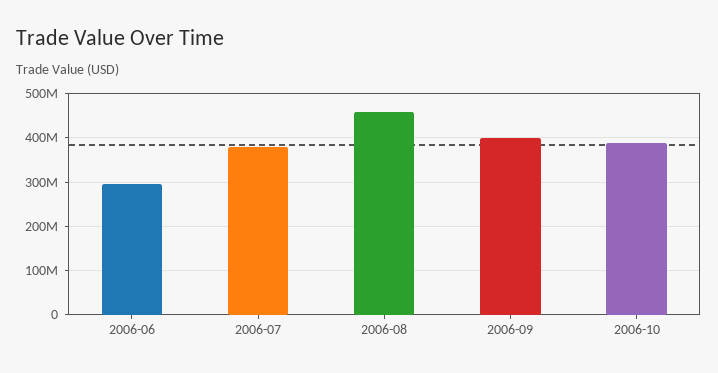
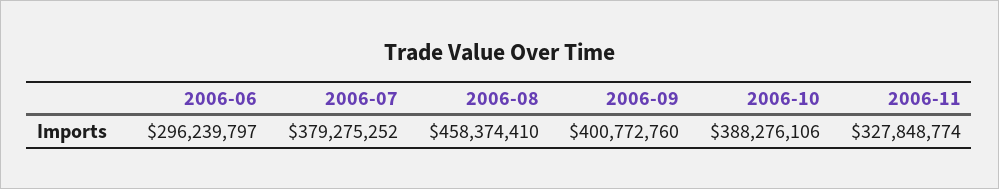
2006-11: none -> 327848774

